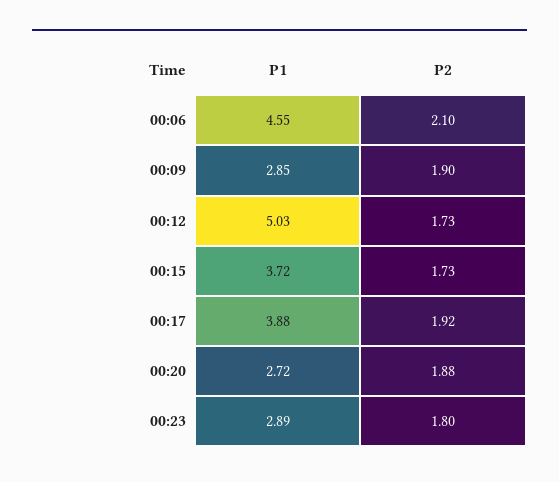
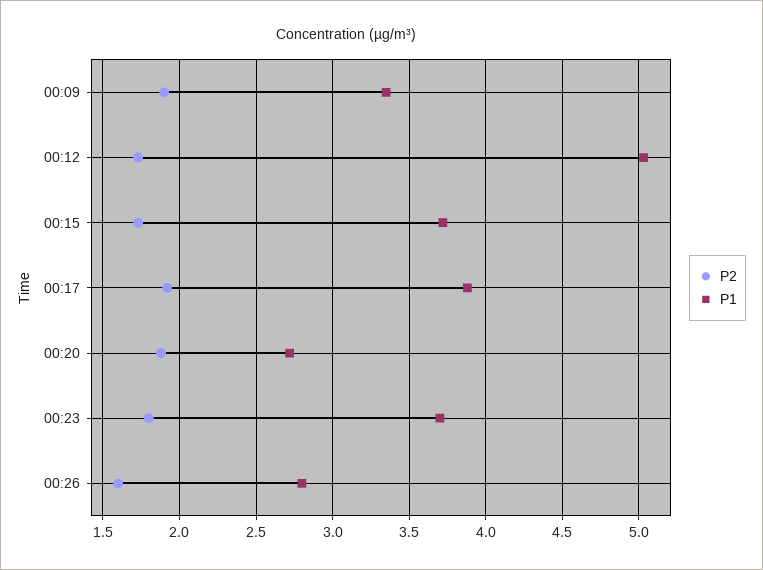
P1, 00:06: 4.55 -> none
P2, 00:06: 2.1 -> none
P1, 00:09: 2.85 -> 3.35
P1, 00:23: 2.89 -> 3.7
P2, 00:26: none -> 1.6
P1, 00:26: none -> 2.8

